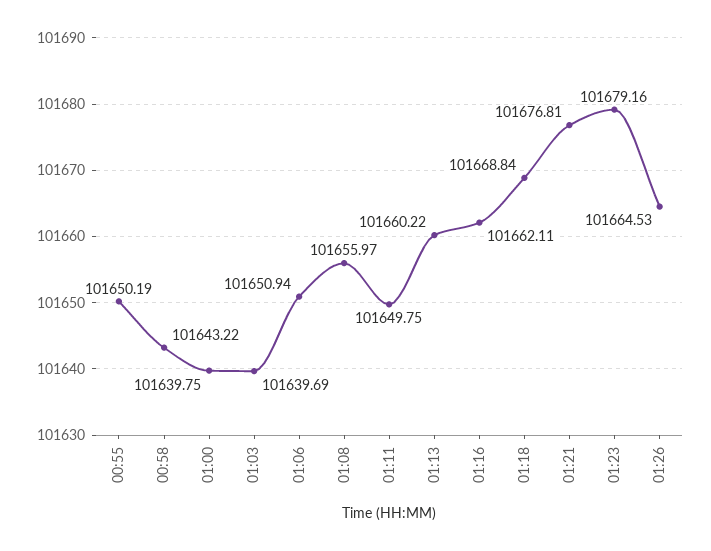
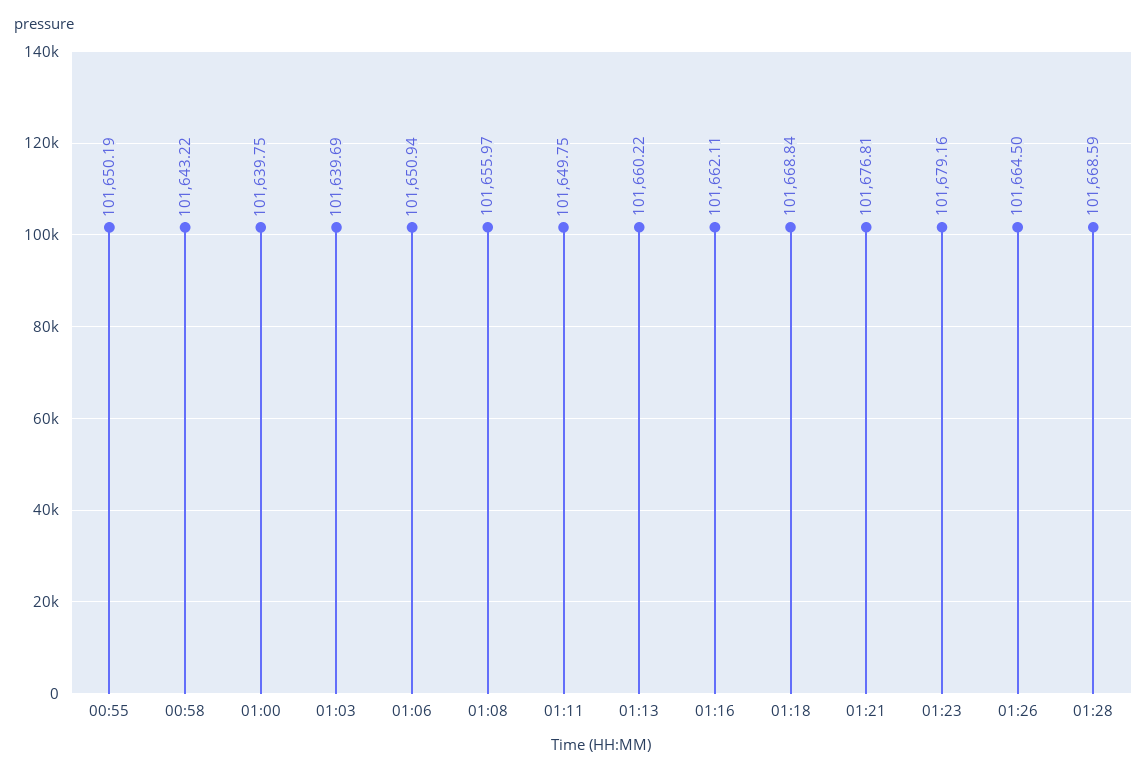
01:26: 101664.53 -> 101664.5
01:28: none -> 101668.59

